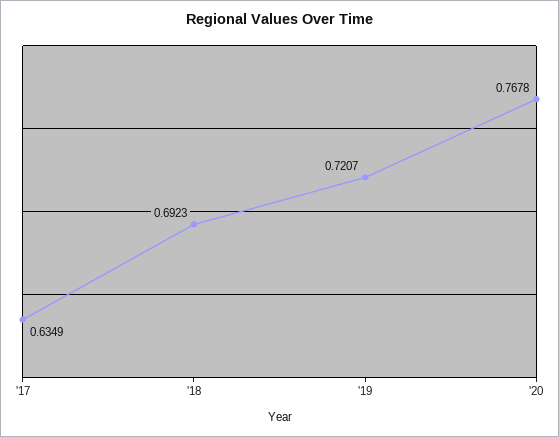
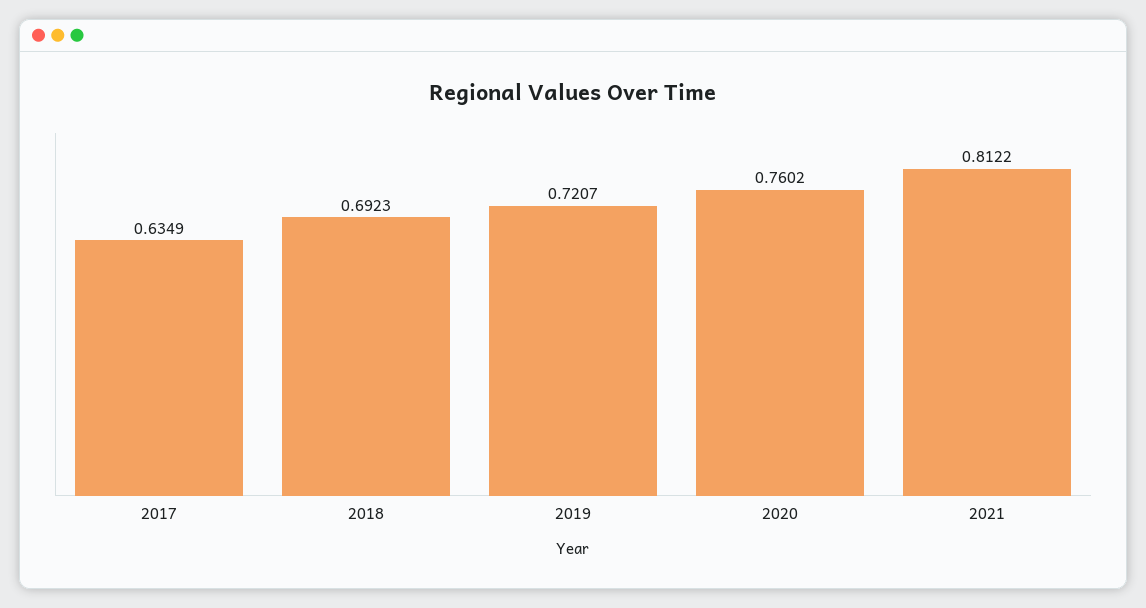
'20: 0.7678 -> 0.7602
2021: none -> 0.8122

